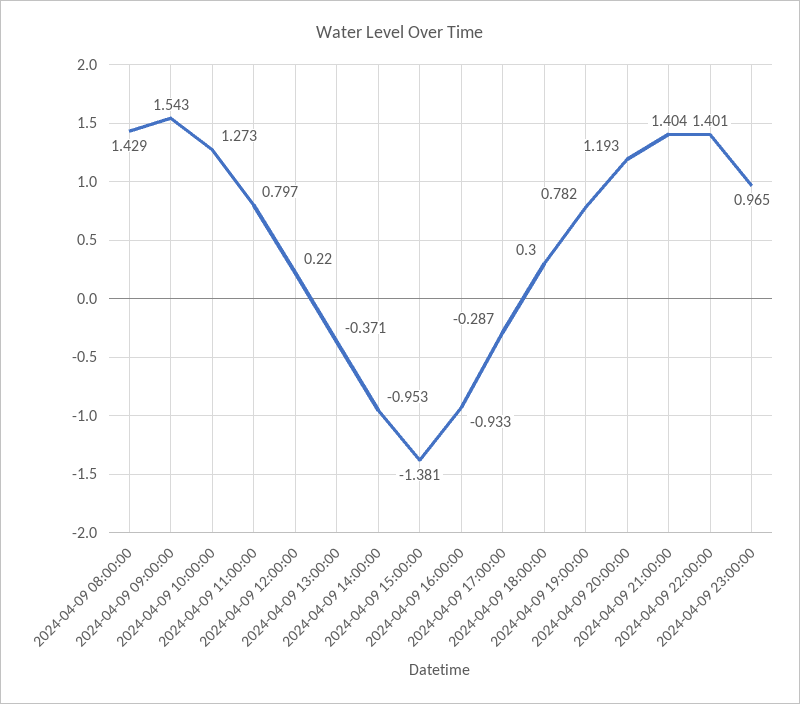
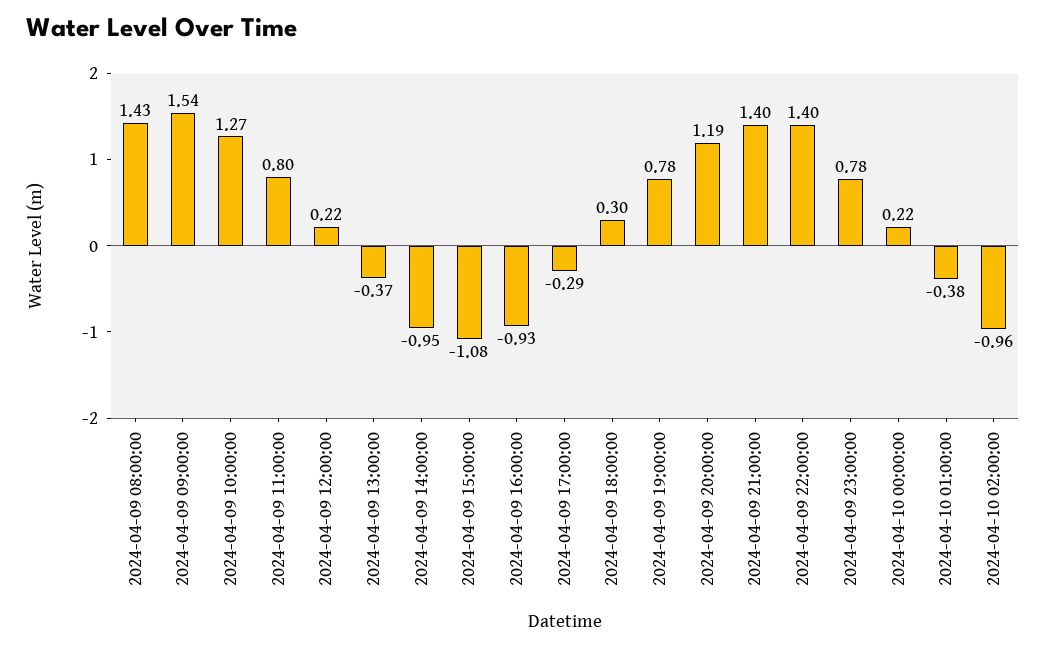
2024-04-09 15:00:00: -1.381 -> -1.08
2024-04-09 23:00:00: 0.965 -> 0.78
2024-04-10 00:00:00: none -> 0.22
2024-04-10 01:00:00: none -> -0.38
2024-04-10 02:00:00: none -> -0.96

